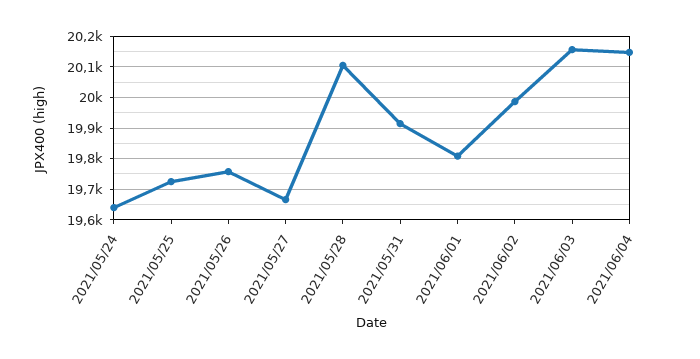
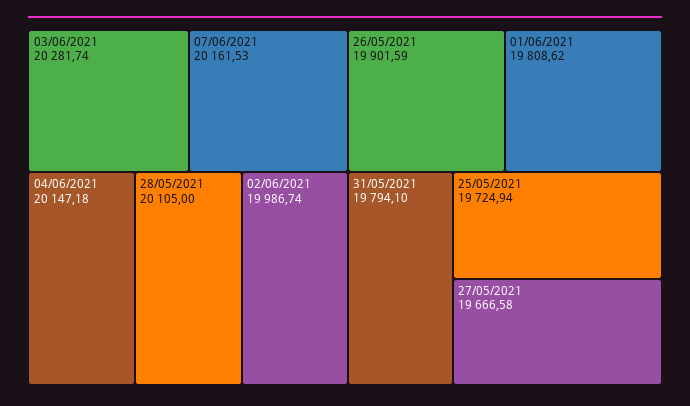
2021/05/24: 19640 -> none
2021/05/26: 19760 -> 19901.59
2021/05/31: 19920 -> 19794.1
2021/06/03: 20160 -> 20281.74
07/06/2021: none -> 20161.53

